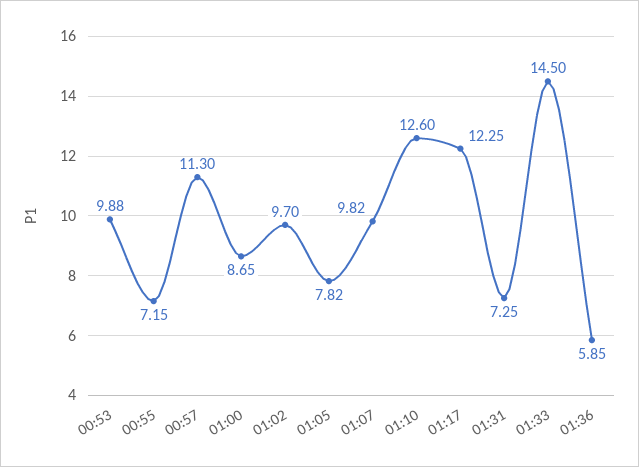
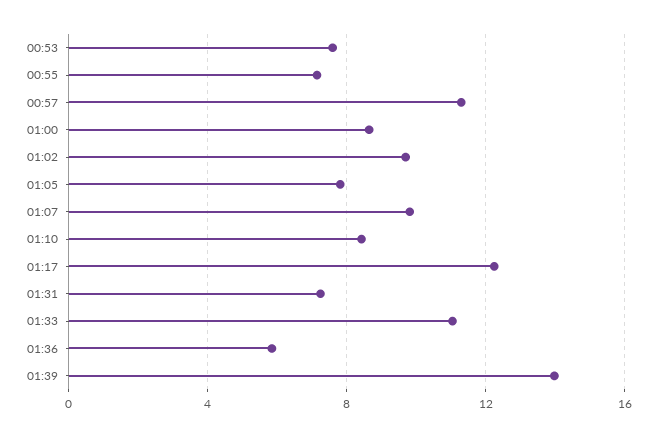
00:53: 9.88 -> 7.5
01:10: 12.6 -> 8.5
01:33: 14.5 -> 11
01:39: none -> 14

